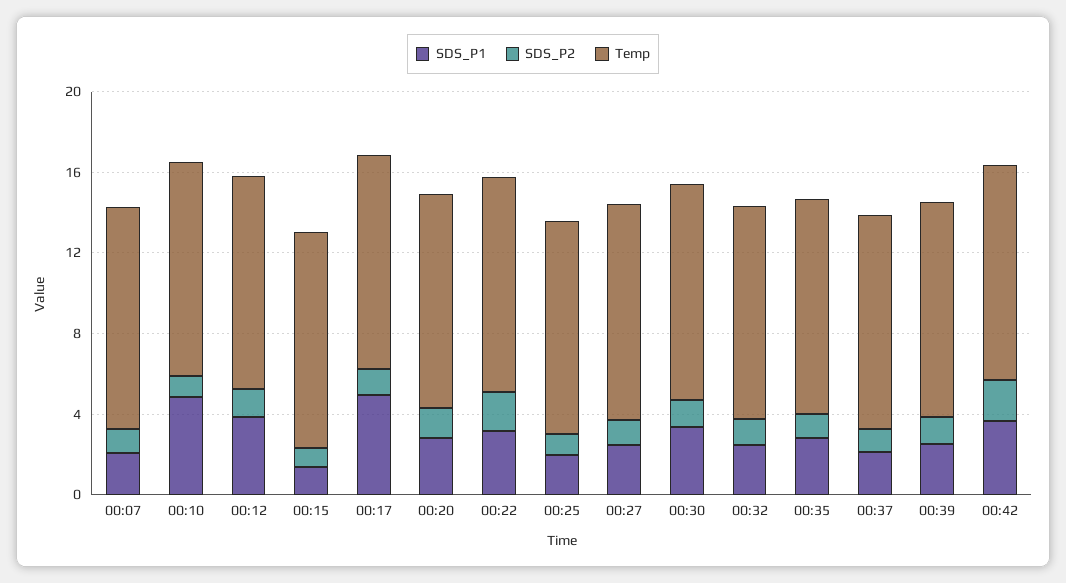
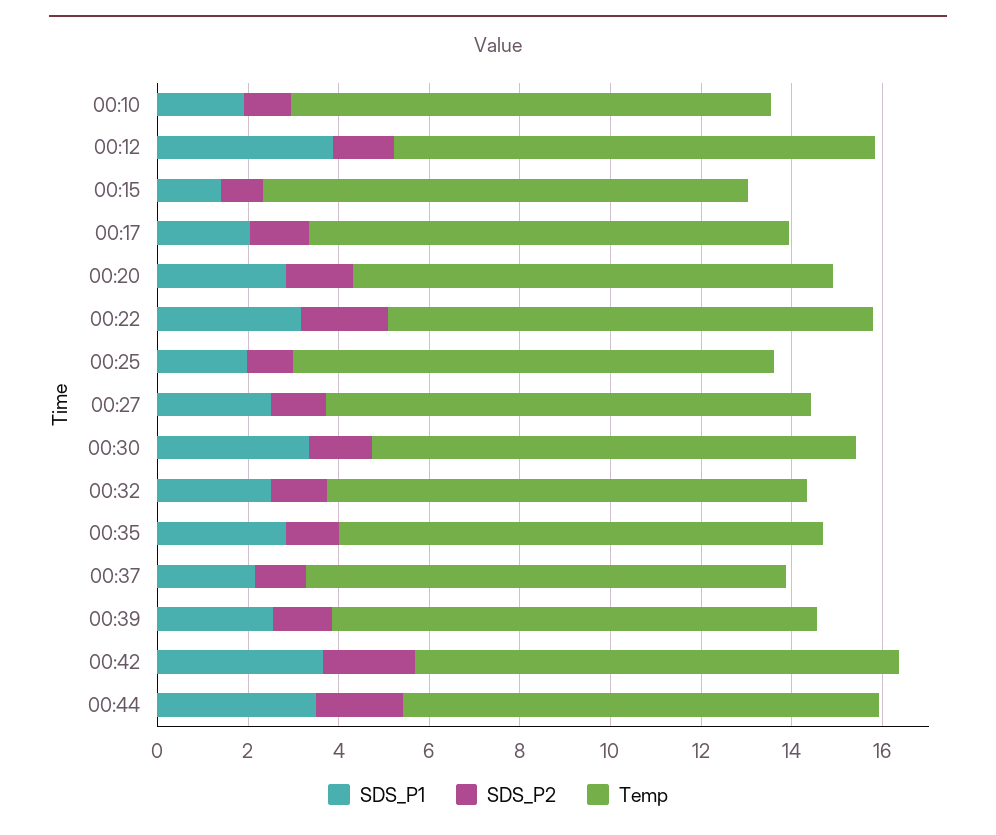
SDS_P1, 00:07: 2 -> none
SDS_P2, 00:07: 1 -> none
Temp, 00:07: 11 -> none
SDS_P1, 00:10: 5 -> 2
SDS_P1, 00:17: 5 -> 2
SDS_P1, 00:44: none -> 3.5
SDS_P2, 00:44: none -> 2
Temp, 00:44: none -> 10.5

